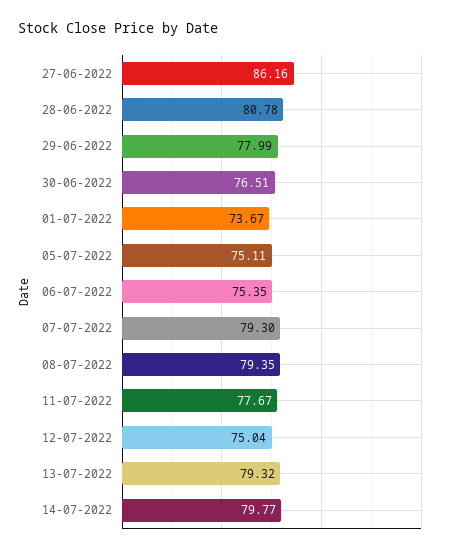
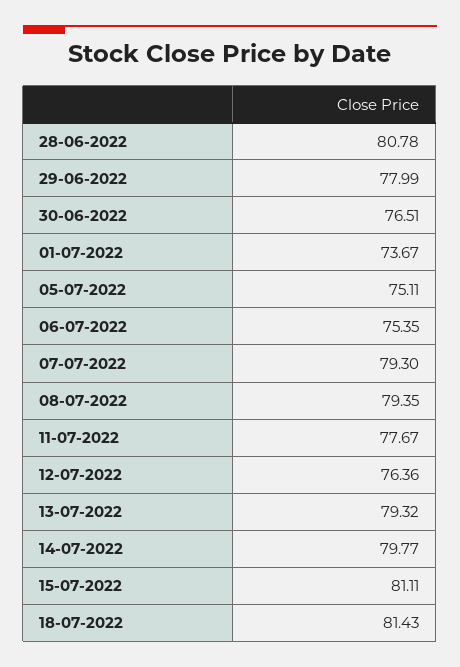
27-06-2022: 86.16 -> none
12-07-2022: 75.04 -> 76.36
15-07-2022: none -> 81.11
18-07-2022: none -> 81.43

